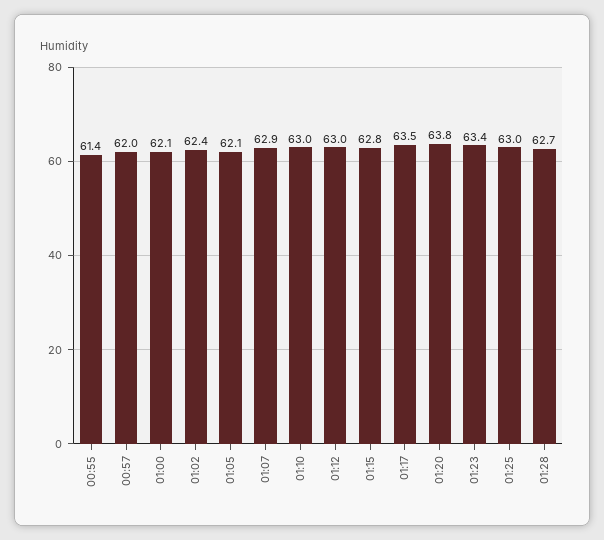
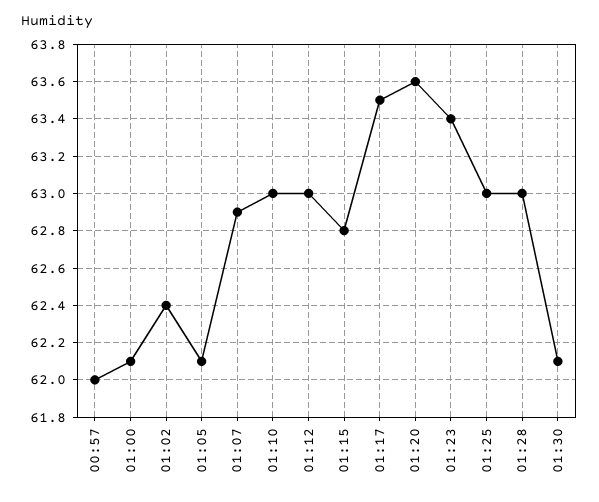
00:55: 61.4 -> none
01:20: 63.8 -> 63.6
01:28: 62.7 -> 63
01:30: none -> 62.1

